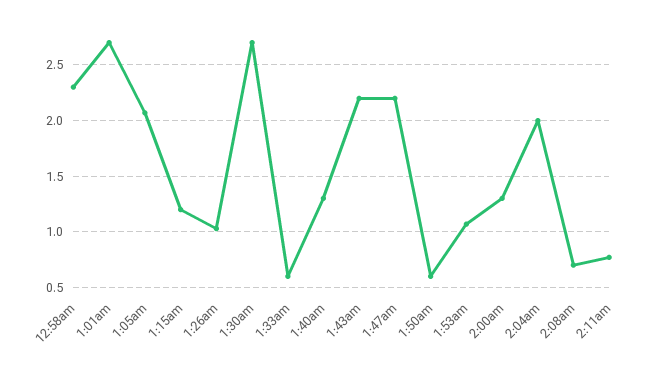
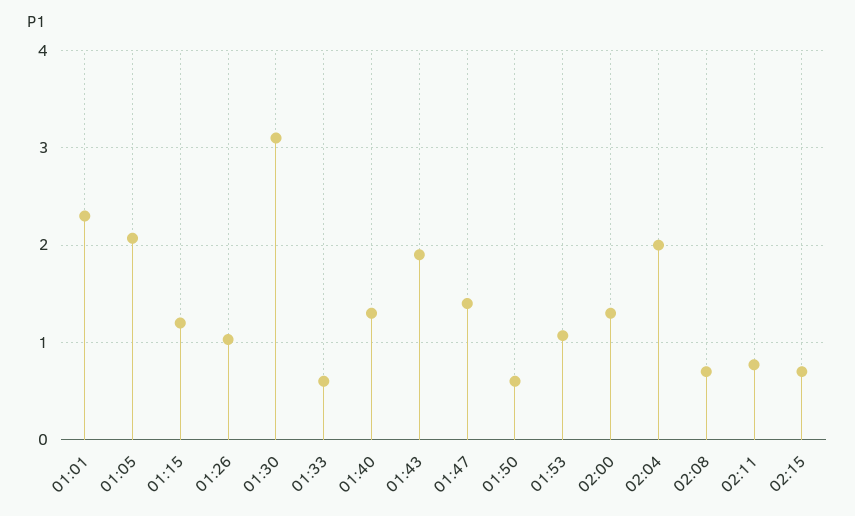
12:58am: 2.3 -> none
1:01am: 2.7 -> 2.3
1:30am: 2.7 -> 3.1
1:43am: 2.2 -> 1.9
1:47am: 2.2 -> 1.4
02:15: none -> 0.7

